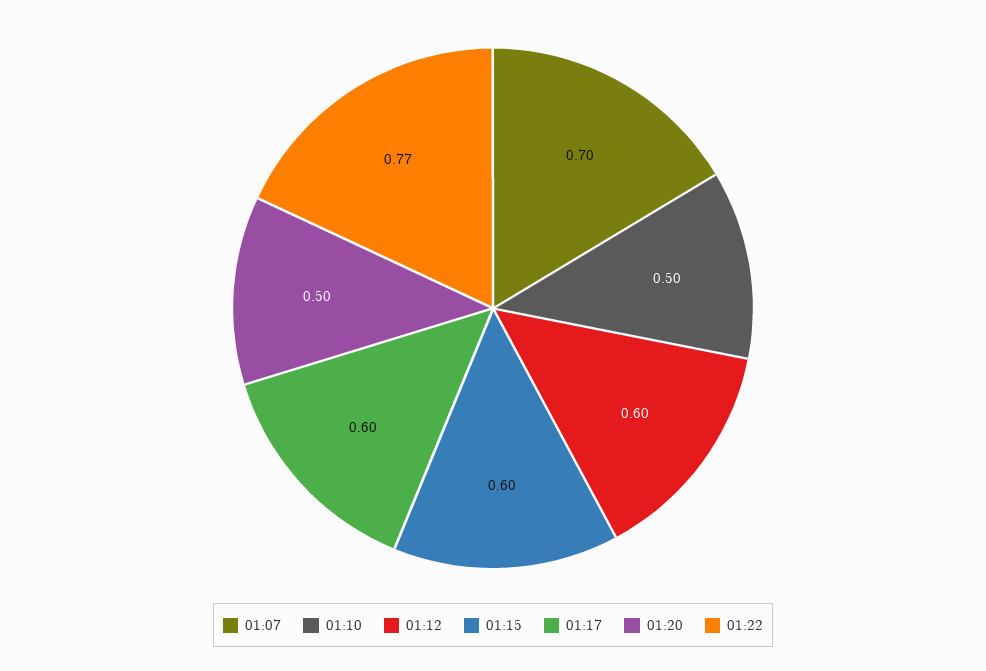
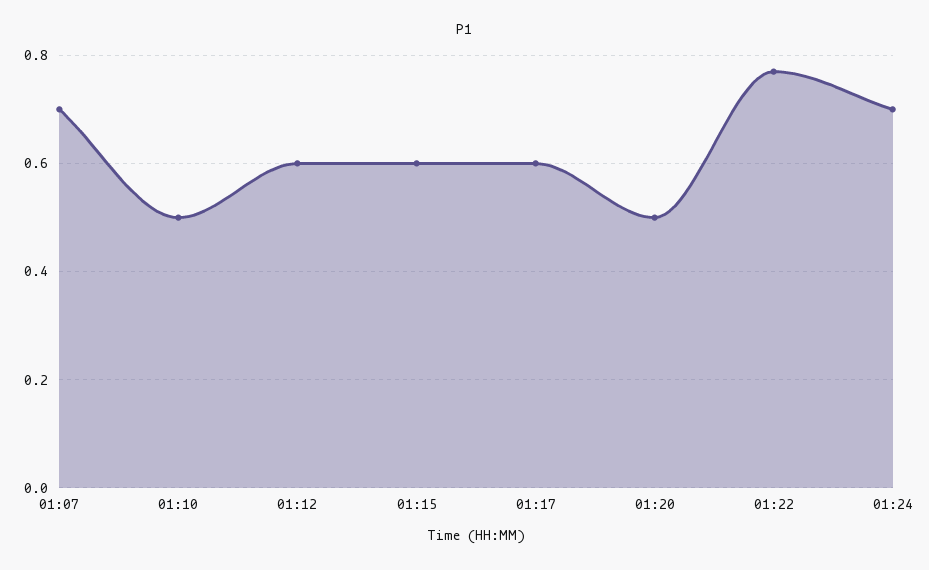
01:24: none -> 0.7

